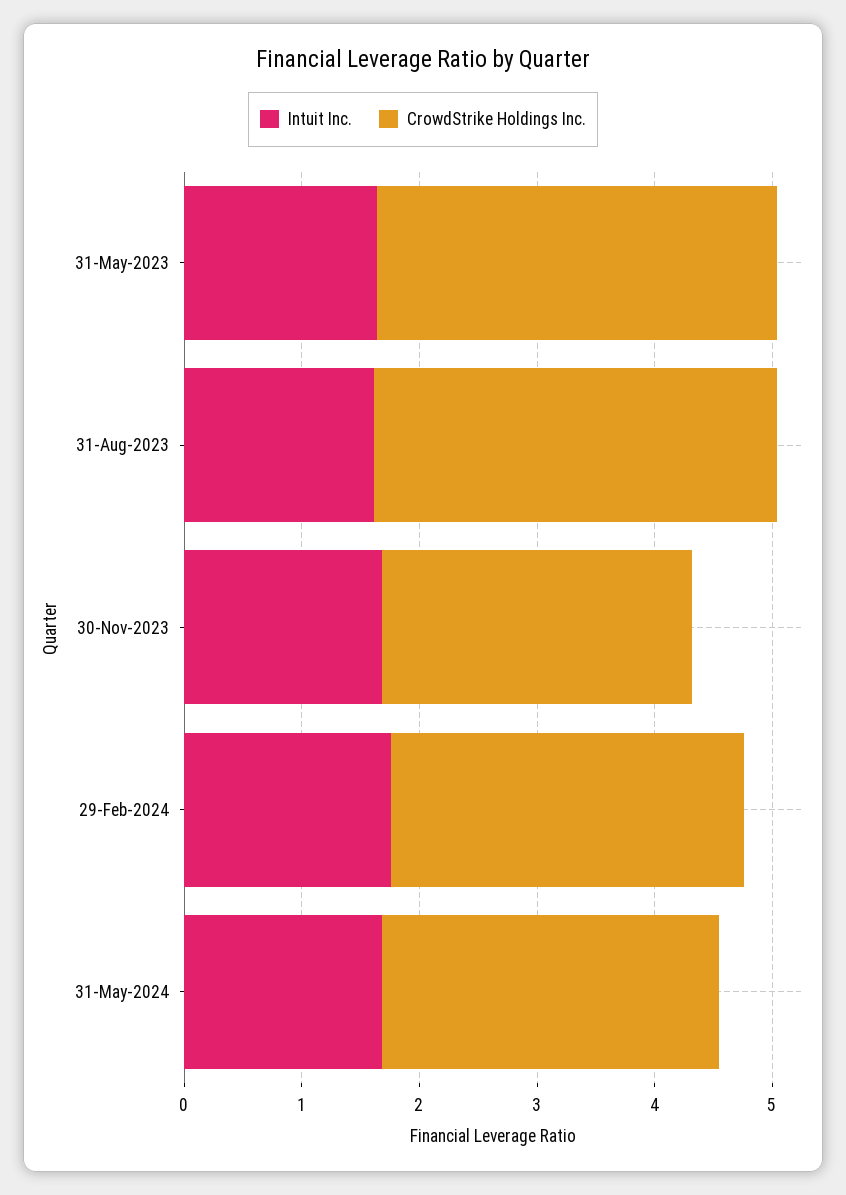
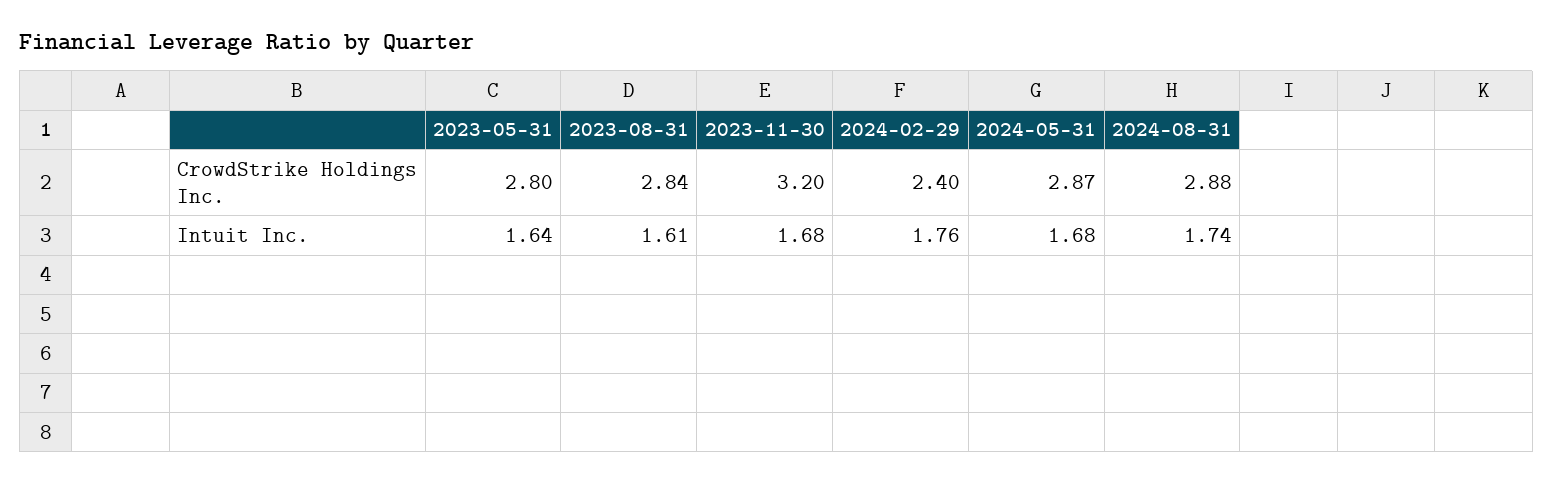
CrowdStrike Holdings Inc., 31-May-2023: 3.4 -> 2.8
CrowdStrike Holdings Inc., 31-Aug-2023: 3.4 -> 2.84
CrowdStrike Holdings Inc., 30-Nov-2023: 2.6 -> 3.2
CrowdStrike Holdings Inc., 29-Feb-2024: 3 -> 2.4
CrowdStrike Holdings Inc., 2024-08-31: none -> 2.88
Intuit Inc., 2024-08-31: none -> 1.74

